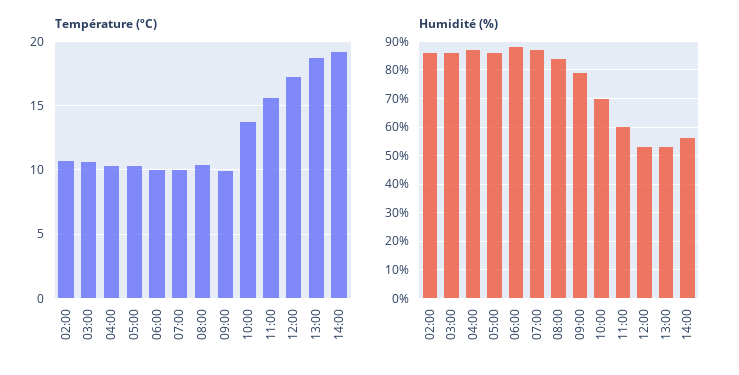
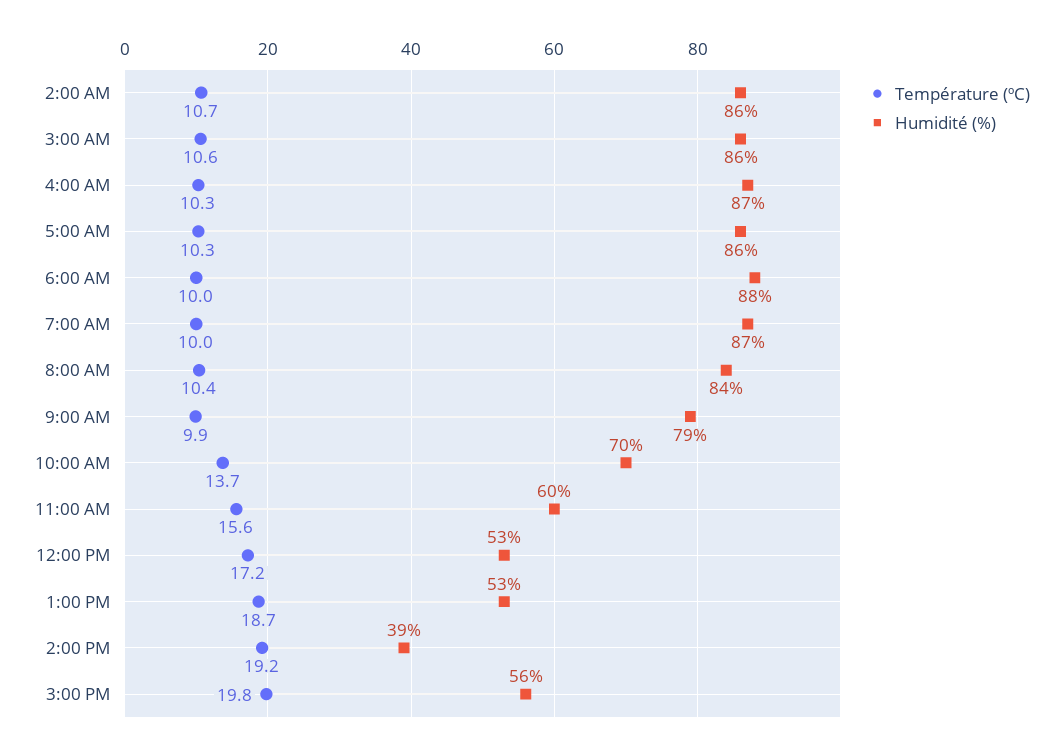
Humidité (%), 14:00: 55 -> 39
Température (ºC), 3:00 PM: none -> 19.8
Humidité (%), 3:00 PM: none -> 56

